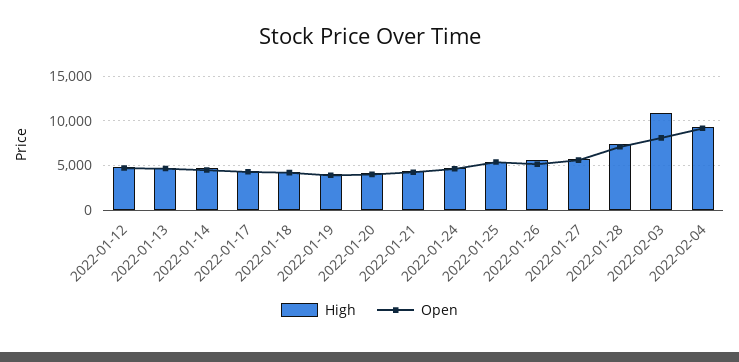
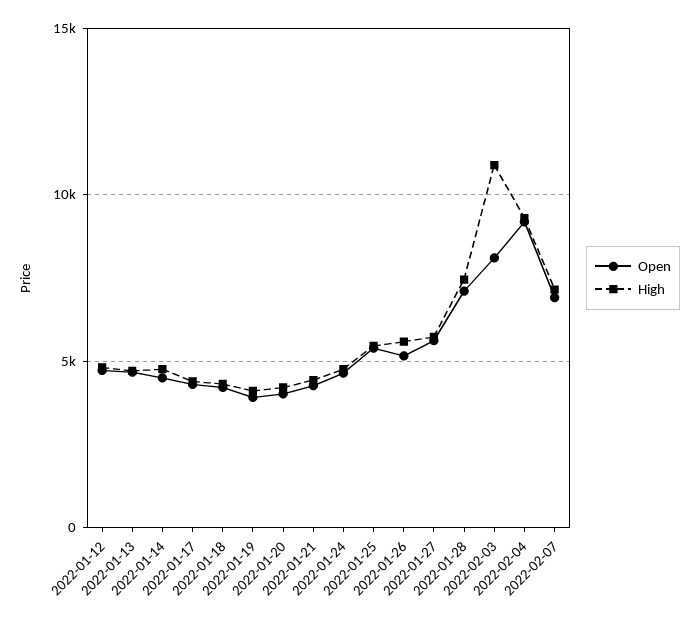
Open, 2022-02-07: none -> 7000
High, 2022-02-07: none -> 7000

